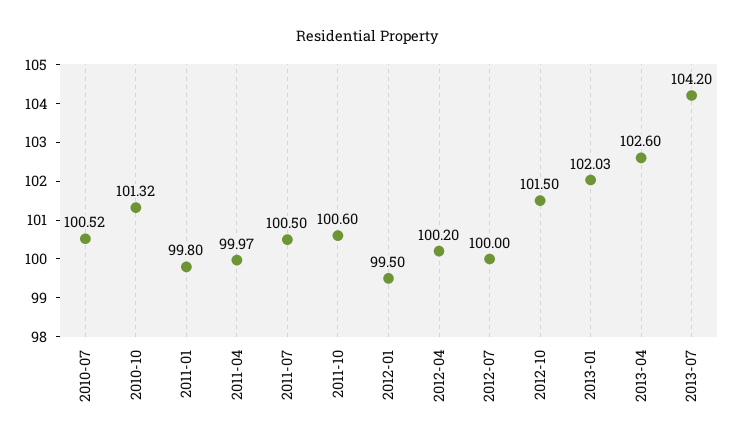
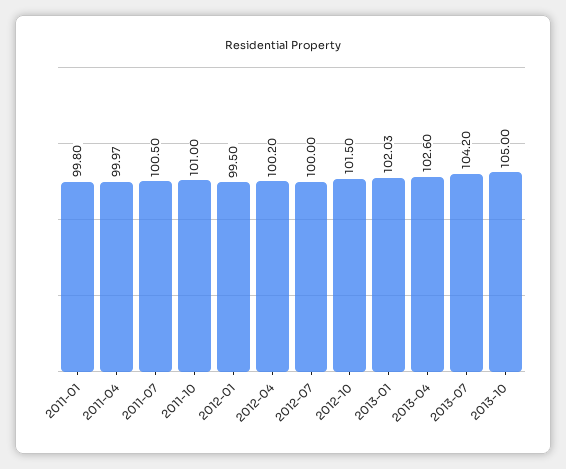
2010-07: 100.52 -> none
2010-10: 101.32 -> none
2011-10: 100.6 -> 101
2013-10: none -> 105

